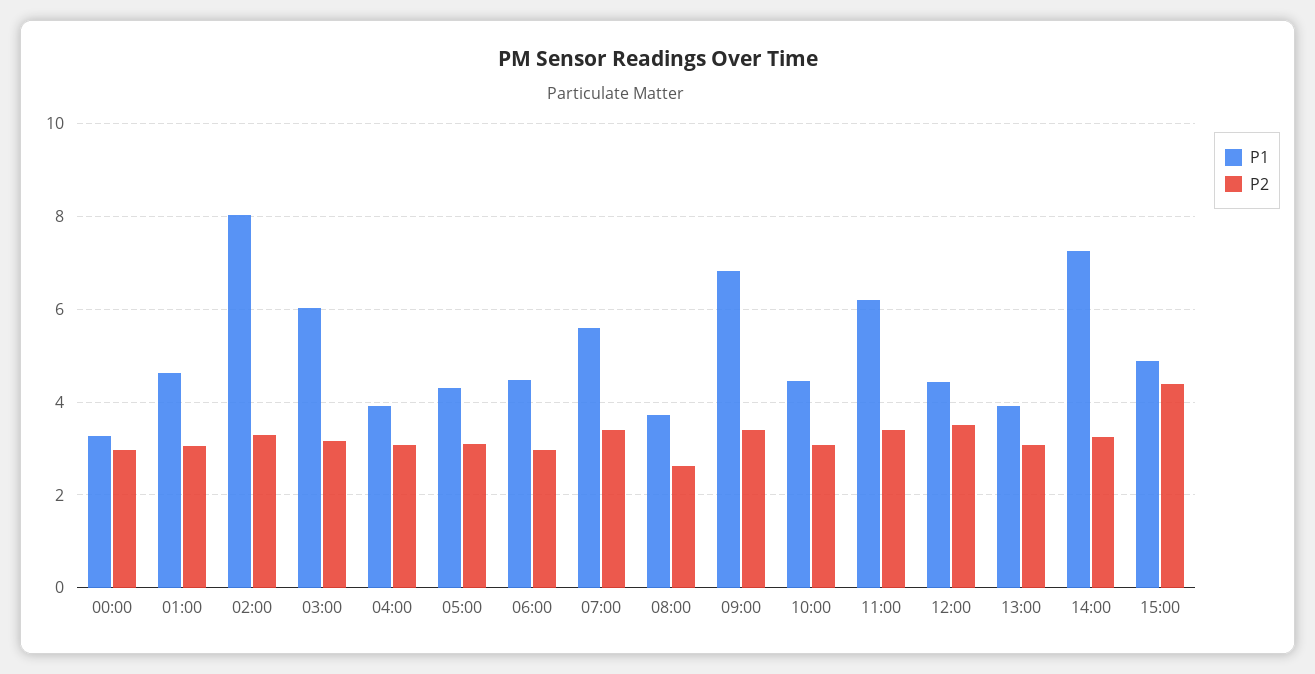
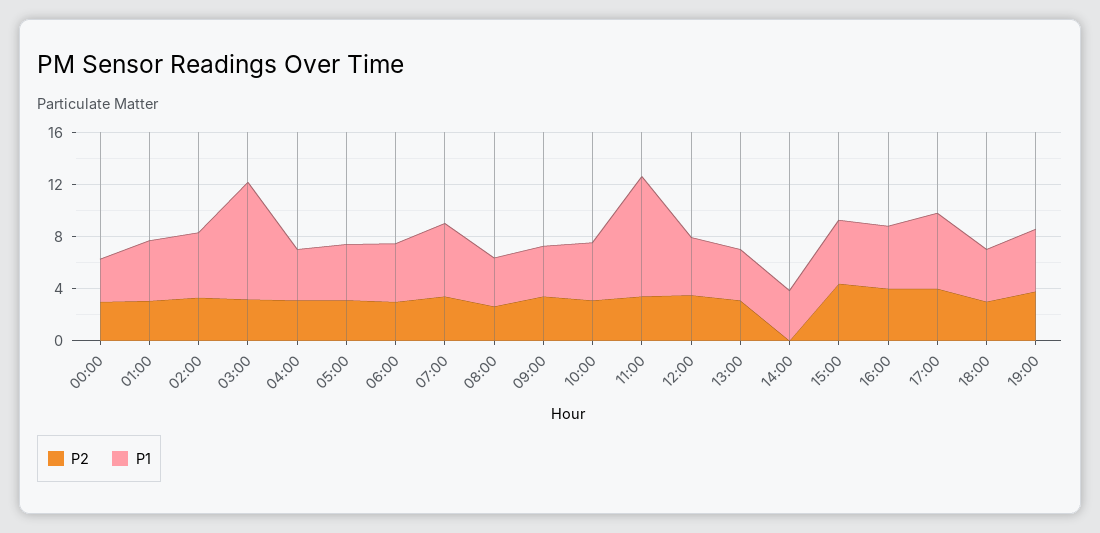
P1, 02:00: 8 -> 5
P1, 03:00: 6 -> 9
P1, 09:00: 6.8 -> 4
P1, 11:00: 6.2 -> 9
P1, 14:00: 7.2 -> 4
P2, 14:00: 3.2 -> 0
P2, 16:00: none -> 4
P1, 16:00: none -> 5
P2, 17:00: none -> 4
P1, 17:00: none -> 6
P2, 18:00: none -> 3
P1, 18:00: none -> 4
P2, 19:00: none -> 4
P1, 19:00: none -> 5

